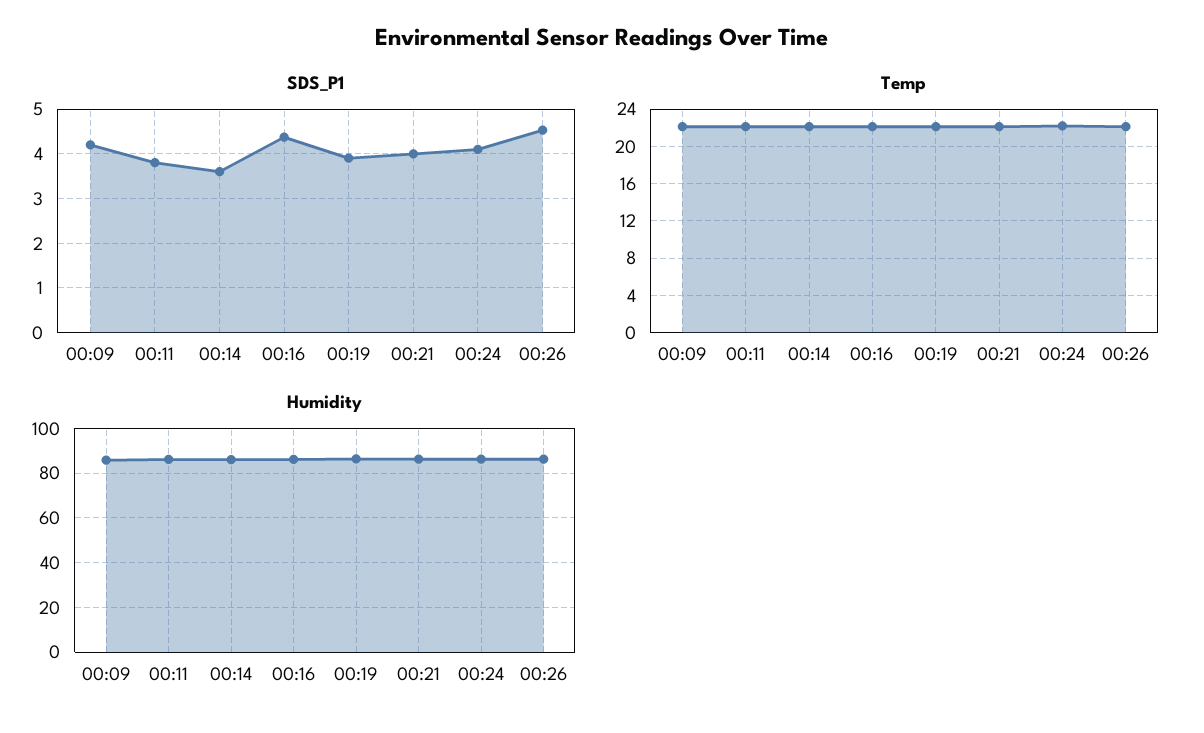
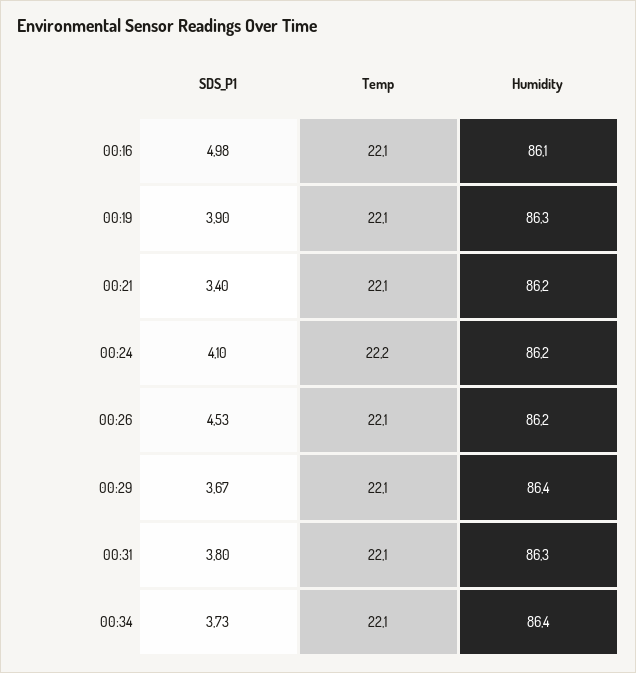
SDS_P1, 00:09: 4.2 -> none
SDS_P1, 00:11: 3.8 -> none
SDS_P1, 00:14: 3.6 -> none
SDS_P1, 00:16: 4.4 -> 4.98
SDS_P1, 00:21: 4 -> 3.4
Temp, 00:09: 22 -> none
Temp, 00:11: 22 -> none
Temp, 00:14: 22 -> none
Humidity, 00:09: 85 -> none
Humidity, 00:11: 85 -> none
Humidity, 00:14: 85 -> none
SDS_P1, 00:29: none -> 3.67
Temp, 00:29: none -> 22.1
Humidity, 00:29: none -> 86.4
SDS_P1, 00:31: none -> 3.8
Temp, 00:31: none -> 22.1
Humidity, 00:31: none -> 86.3
SDS_P1, 00:34: none -> 3.73
Temp, 00:34: none -> 22.1
Humidity, 00:34: none -> 86.4

